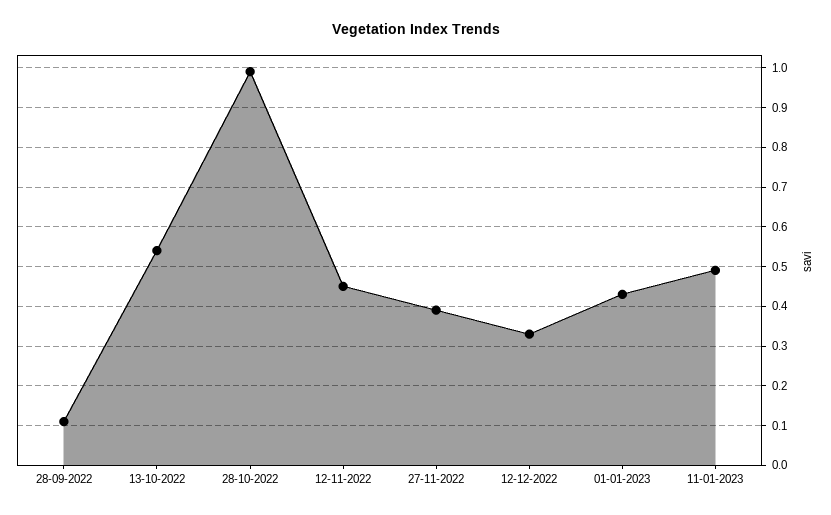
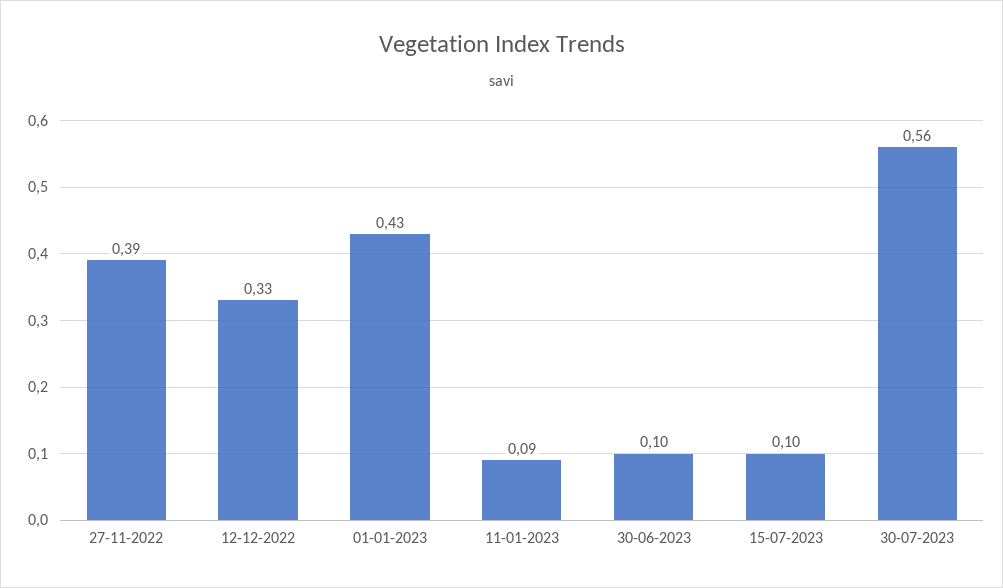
28-09-2022: 0.1 -> none
13-10-2022: 0.55 -> none
28-10-2022: 1 -> none
12-11-2022: 0.45 -> none
11-01-2023: 0.5 -> 0.09
30-06-2023: none -> 0.1
15-07-2023: none -> 0.1
30-07-2023: none -> 0.56

